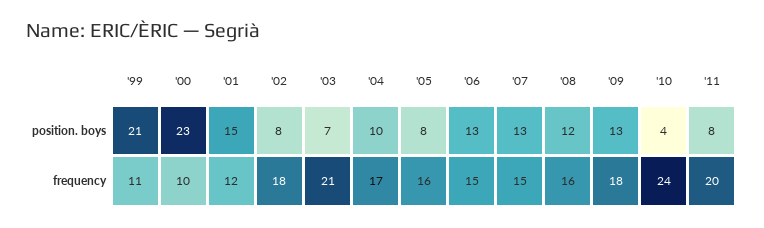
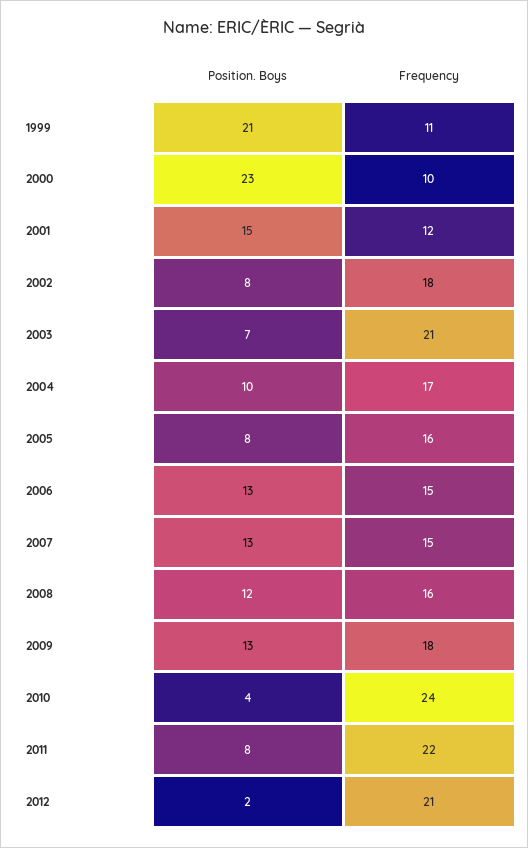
'11, frequency: 20 -> 22
2012, position. boys: none -> 2
2012, frequency: none -> 21

